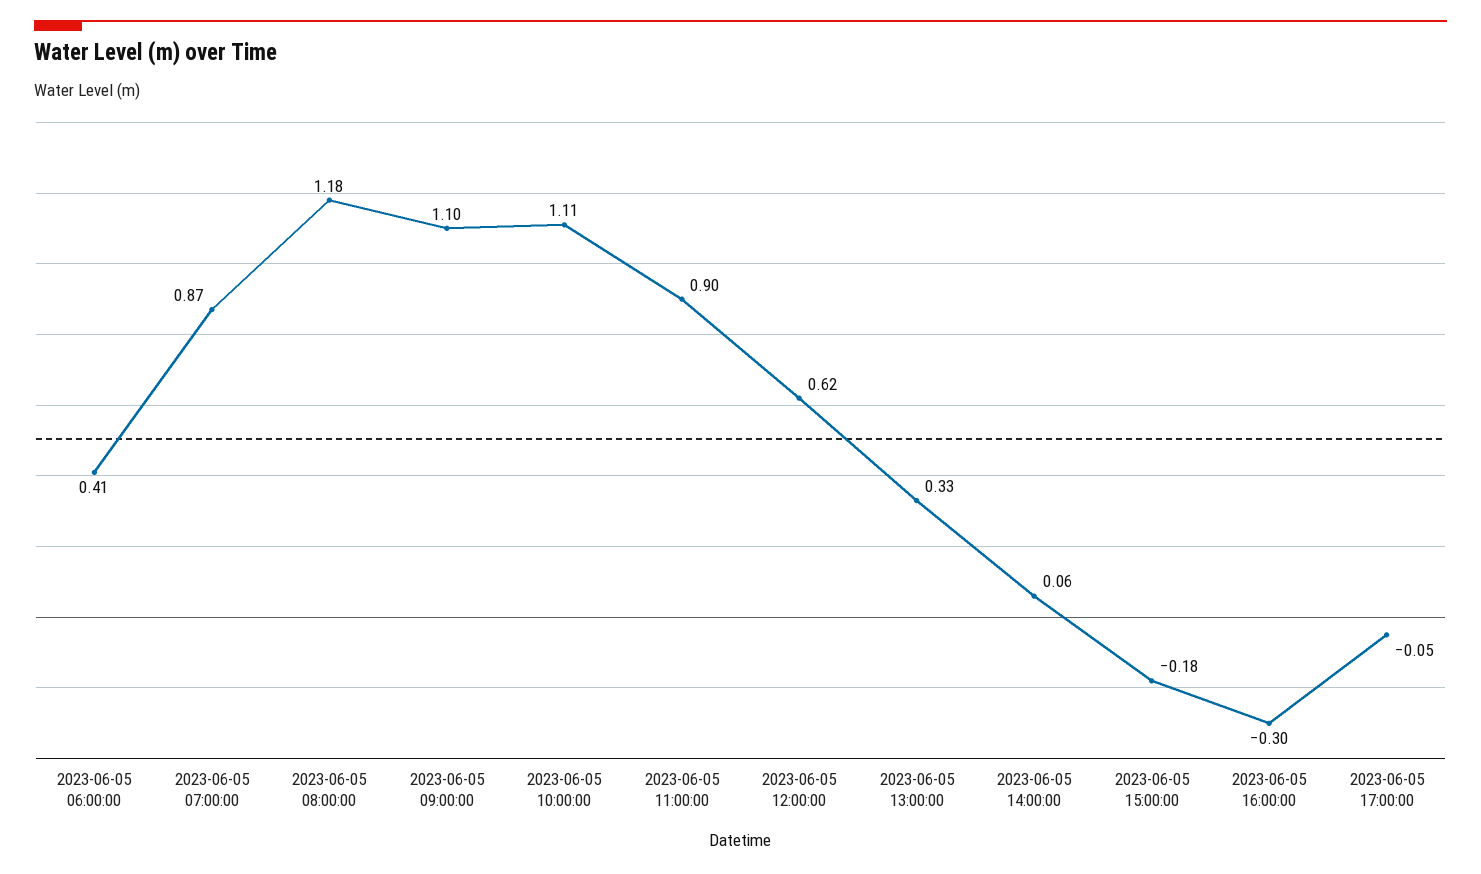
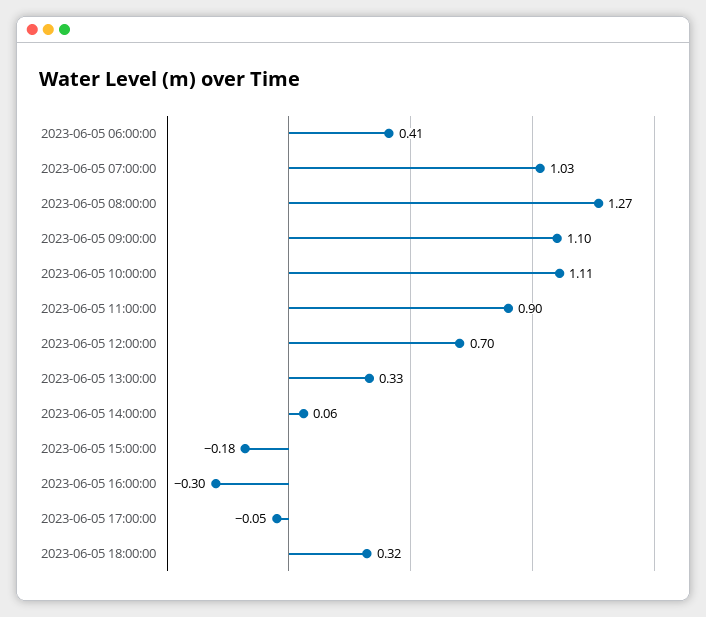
2023-06-05 07:00:00: 0.87 -> 1.03
2023-06-05 08:00:00: 1.18 -> 1.27
2023-06-05 12:00:00: 0.62 -> 0.7
2023-06-05 18:00:00: none -> 0.32

